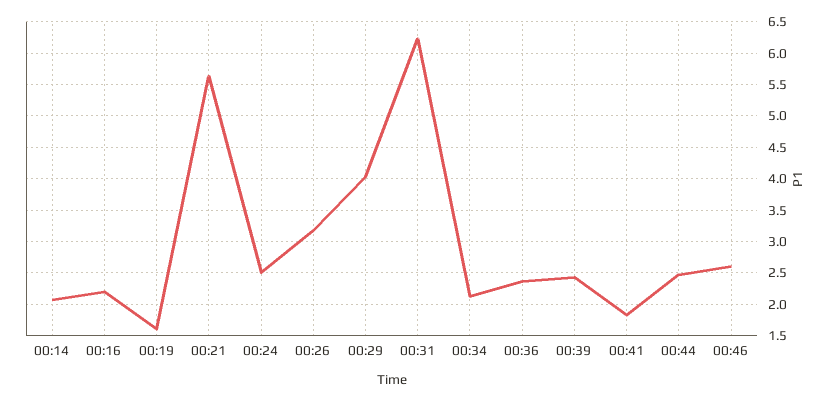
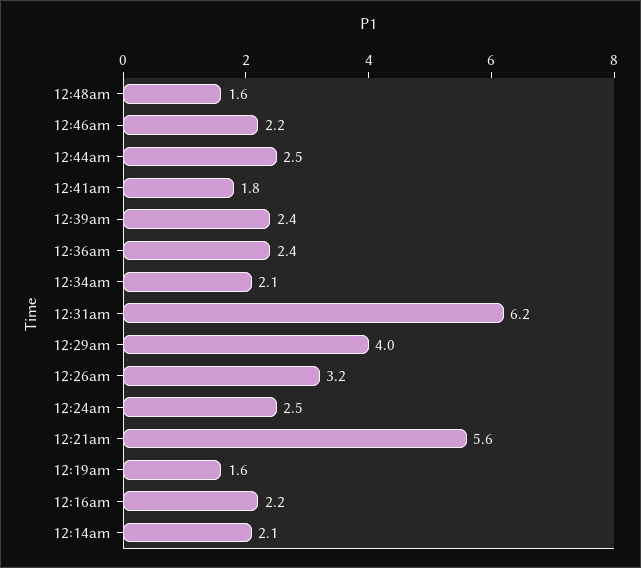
00:46: 2.6 -> 2.2
12:48am: none -> 1.6

